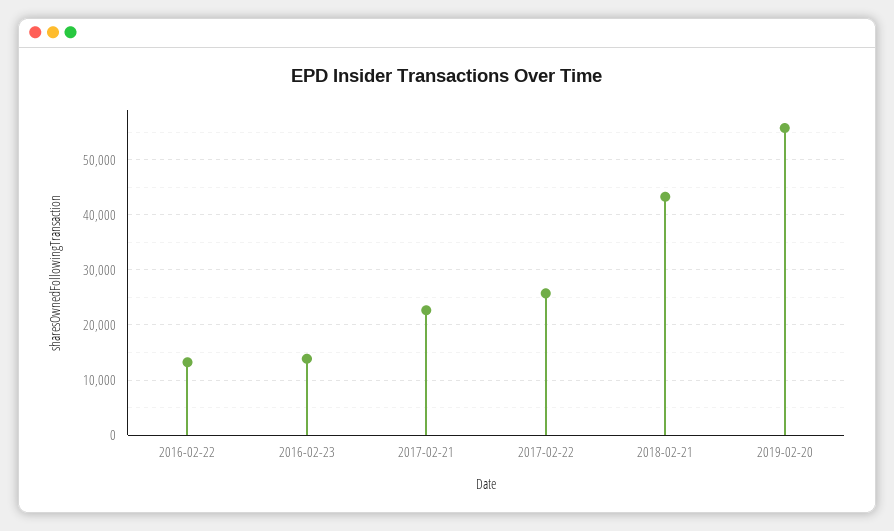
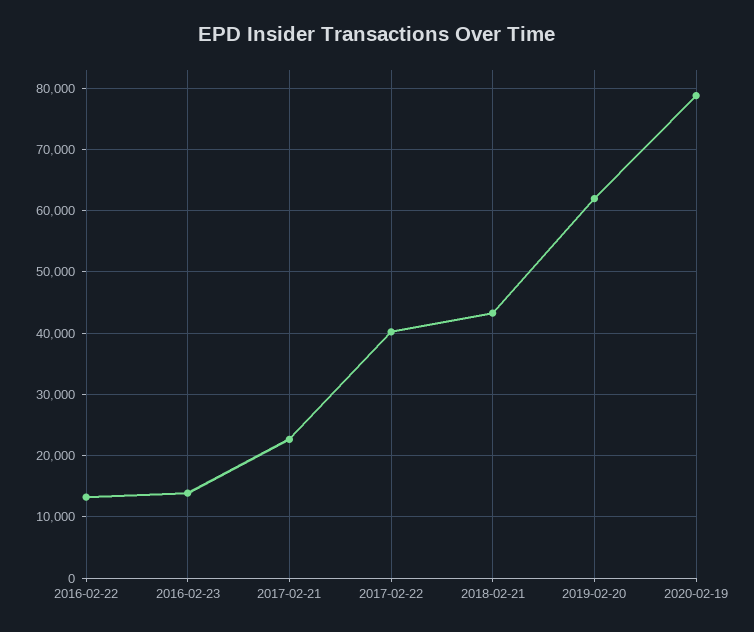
2017-02-22: 26000 -> 40000
2019-02-20: 56000 -> 62000
2020-02-19: none -> 79000

